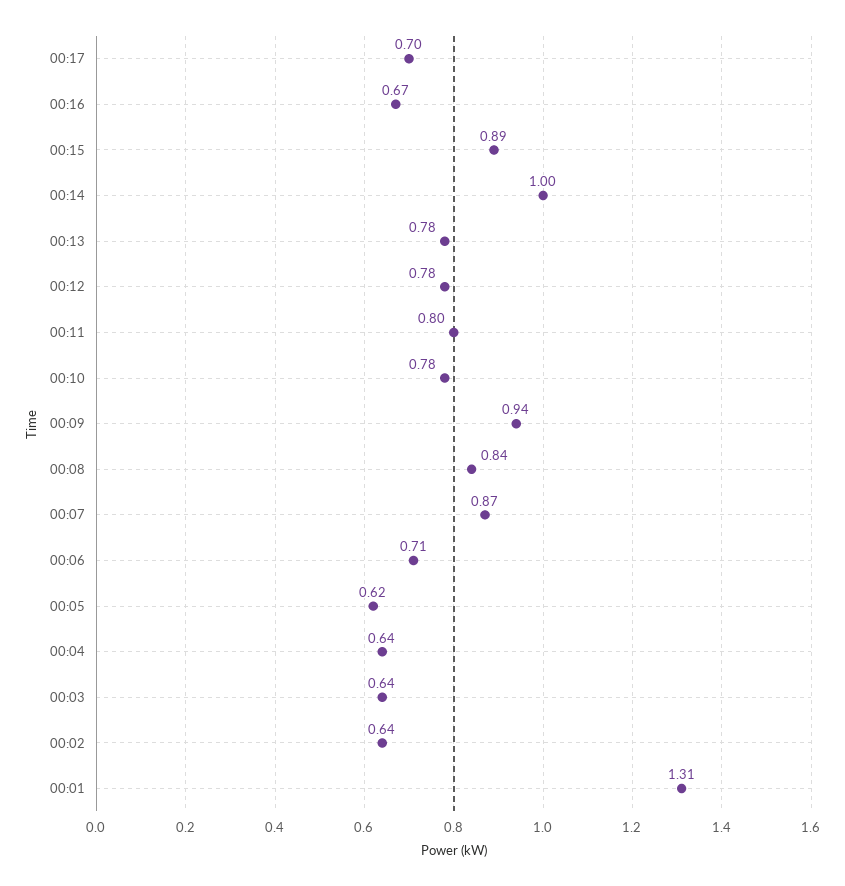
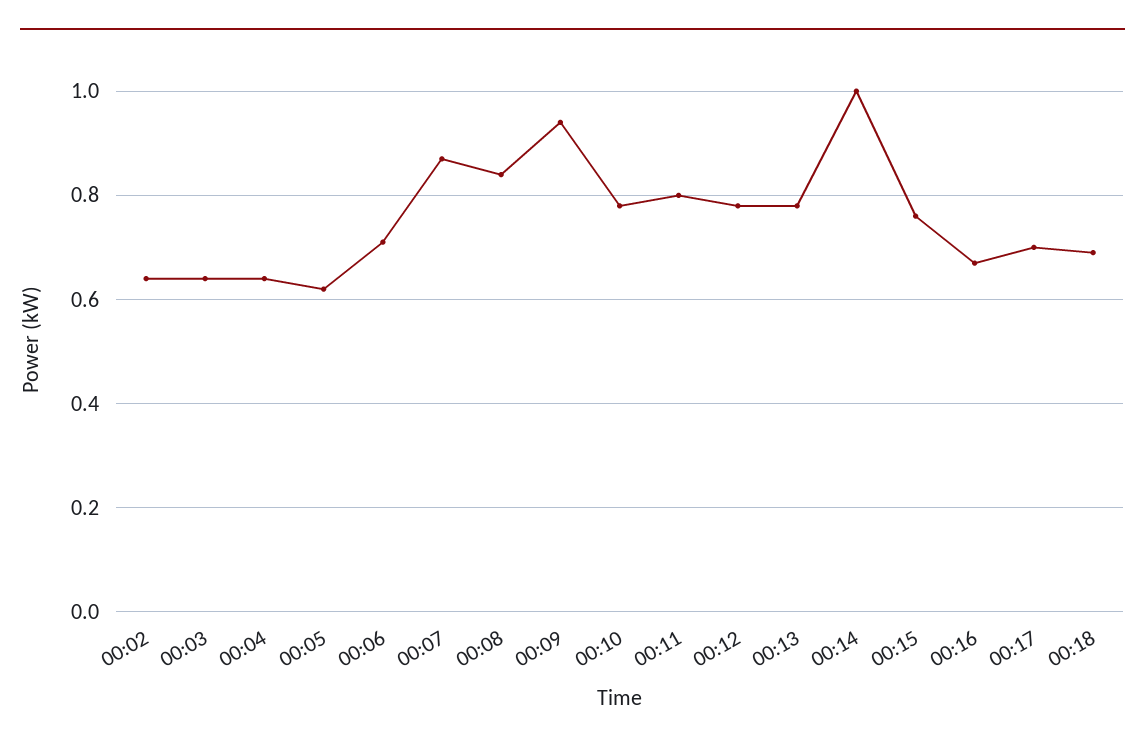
00:15: 0.89 -> 0.75
00:01: 1.31 -> none
00:18: none -> 0.7

